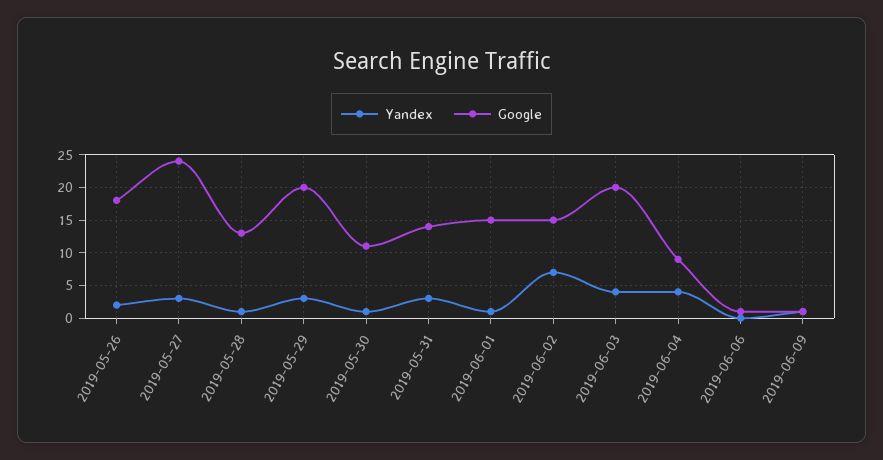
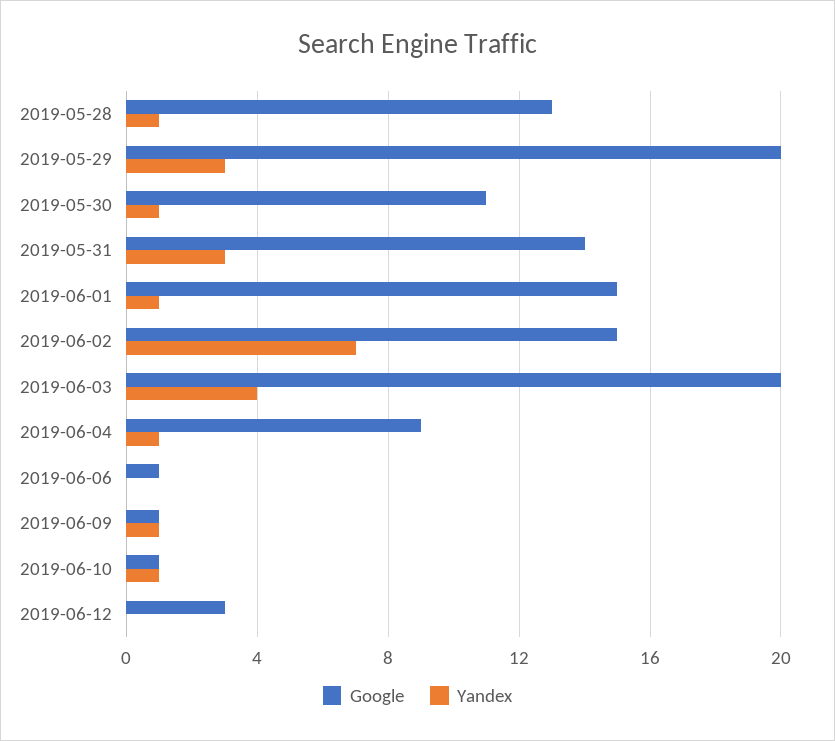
Yandex, 2019-05-26: 2 -> none
Google, 2019-05-26: 18 -> none
Yandex, 2019-05-27: 3 -> none
Google, 2019-05-27: 24 -> none
Yandex, 2019-06-04: 4 -> 1
Google, 2019-06-10: none -> 1
Yandex, 2019-06-10: none -> 1
Google, 2019-06-12: none -> 3
Yandex, 2019-06-12: none -> 0

